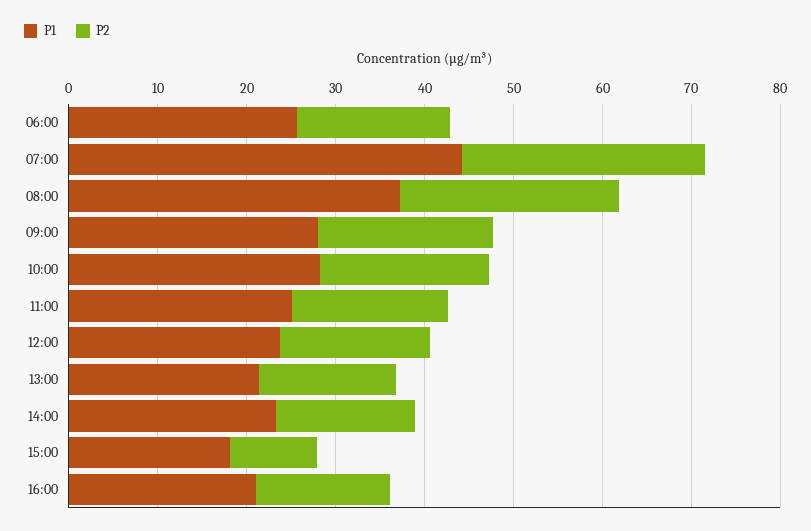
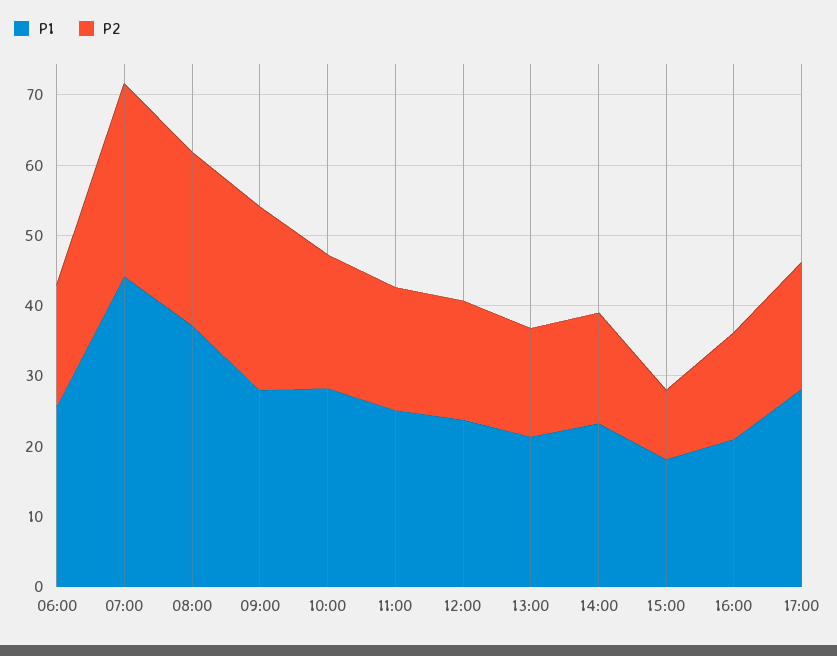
P2, 09:00: 20 -> 26
P1, 17:00: none -> 28
P2, 17:00: none -> 18

